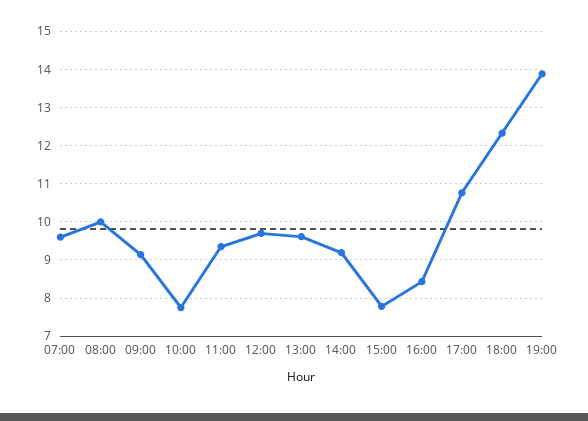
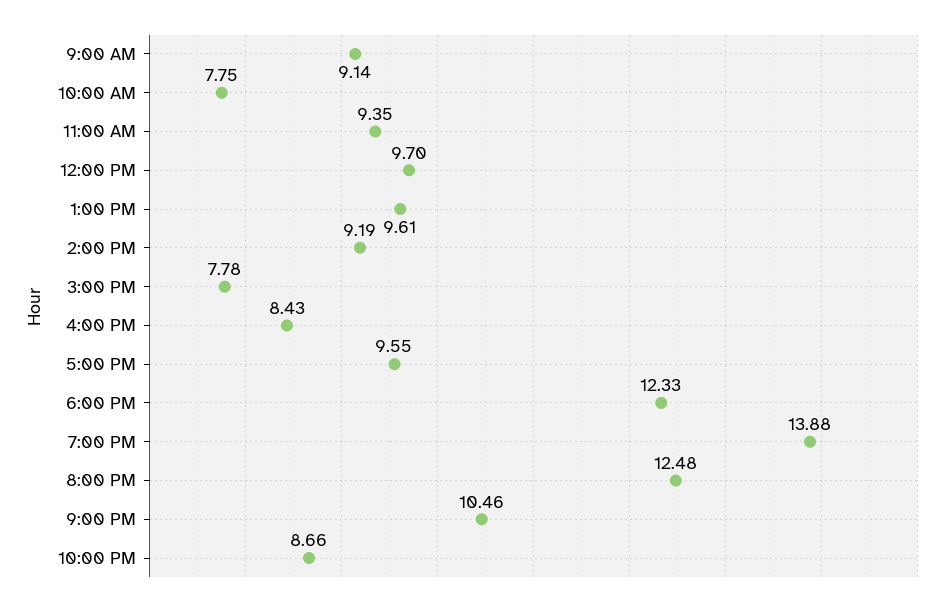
07:00: 9.6 -> none
08:00: 10 -> none
17:00: 10.8 -> 9.55
8:00 PM: none -> 12.48
9:00 PM: none -> 10.46
10:00 PM: none -> 8.66

